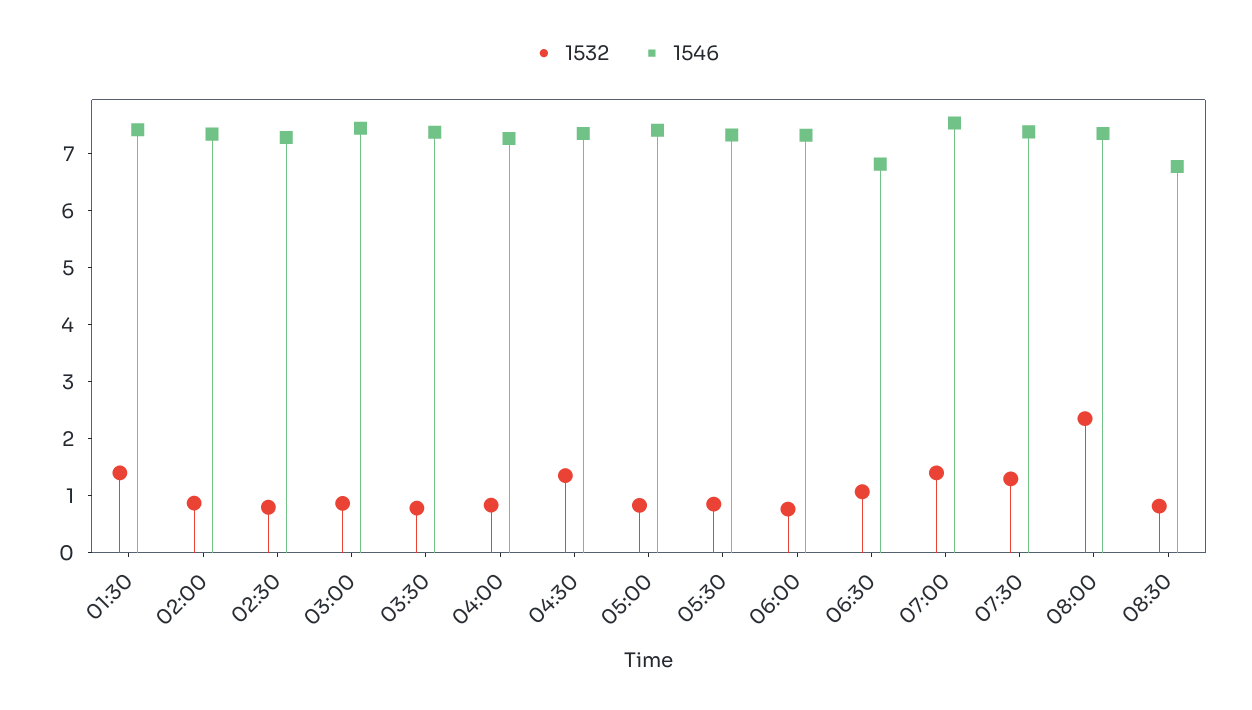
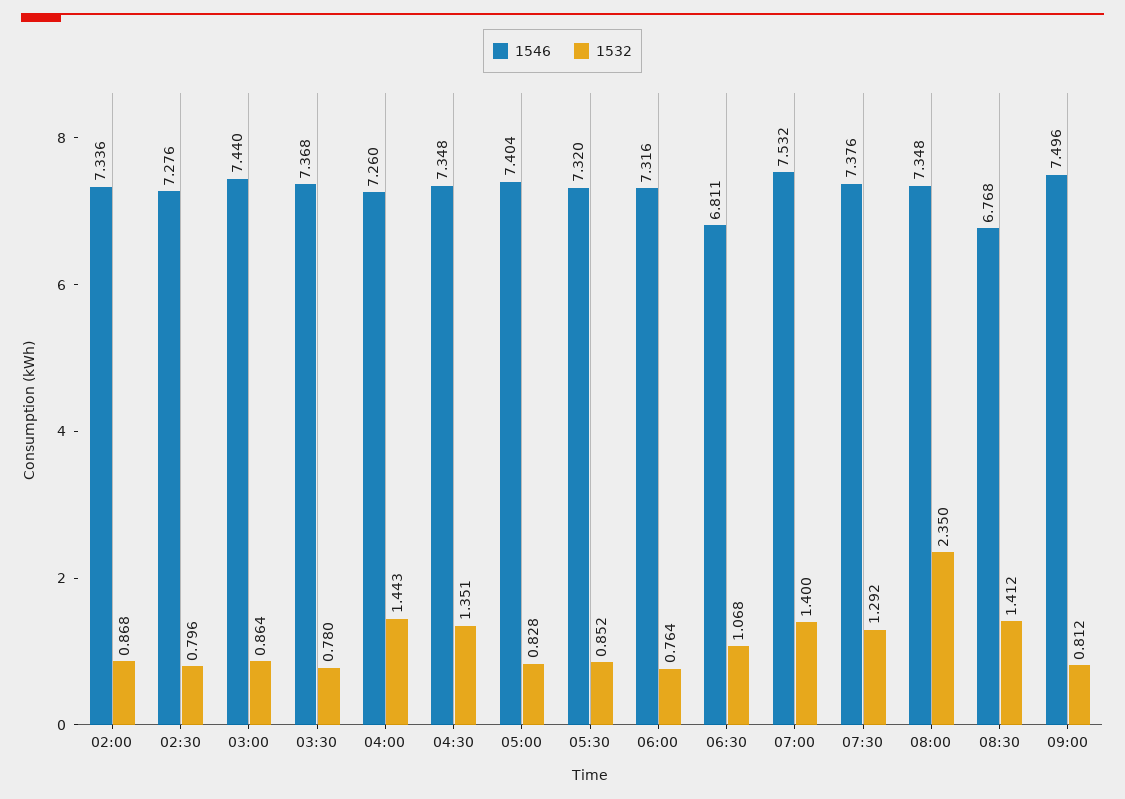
1532, 01:30: 1.4 -> none
1546, 01:30: 7.4 -> none
1532, 04:00: 0.8 -> 1.443
1532, 08:30: 0.8 -> 1.412
1546, 09:00: none -> 7.496
1532, 09:00: none -> 0.812

